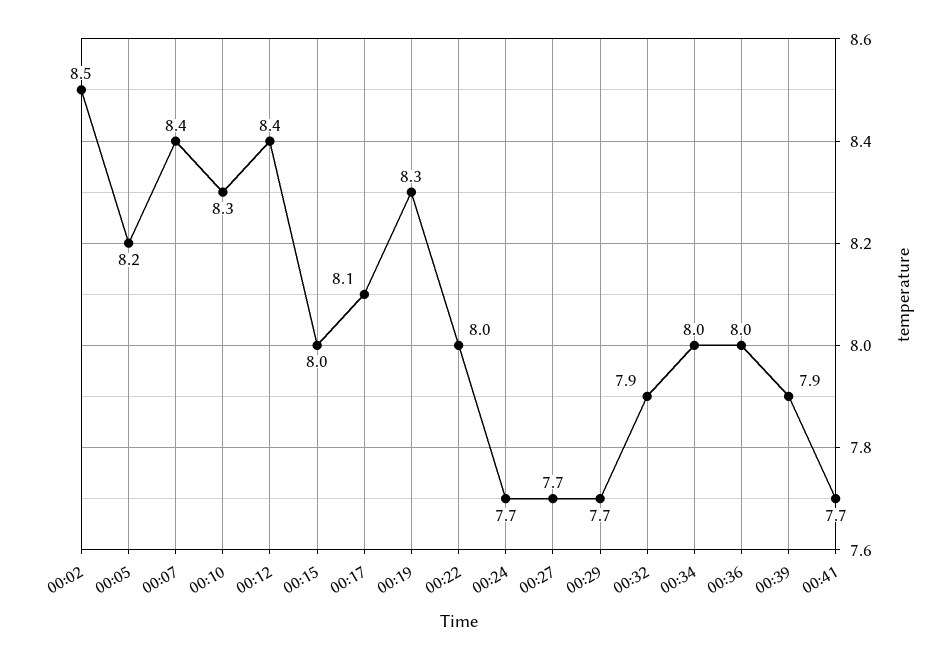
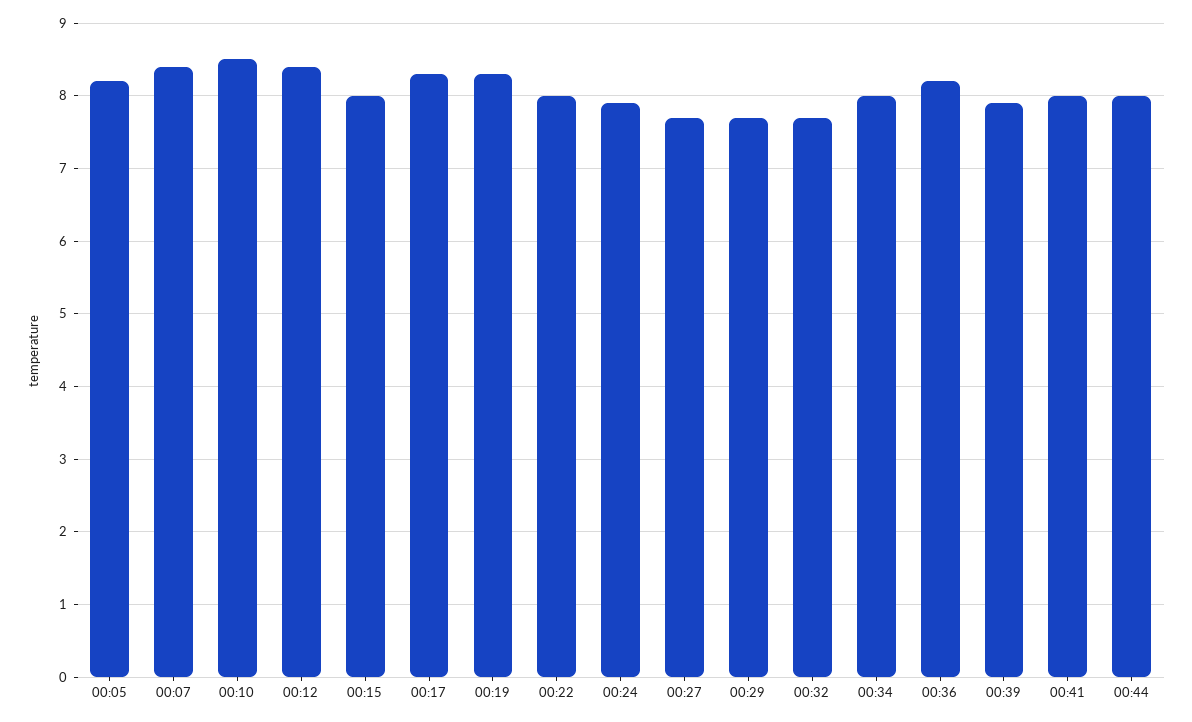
00:02: 8.5 -> none
00:10: 8.3 -> 8.5
00:17: 8.1 -> 8.3
00:24: 7.7 -> 7.9
00:32: 7.9 -> 7.7
00:36: 8 -> 8.2
00:41: 7.7 -> 8
00:44: none -> 8

